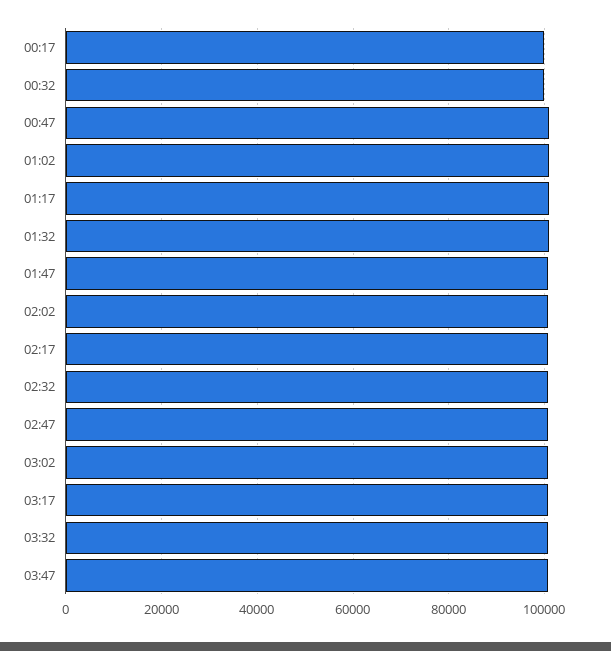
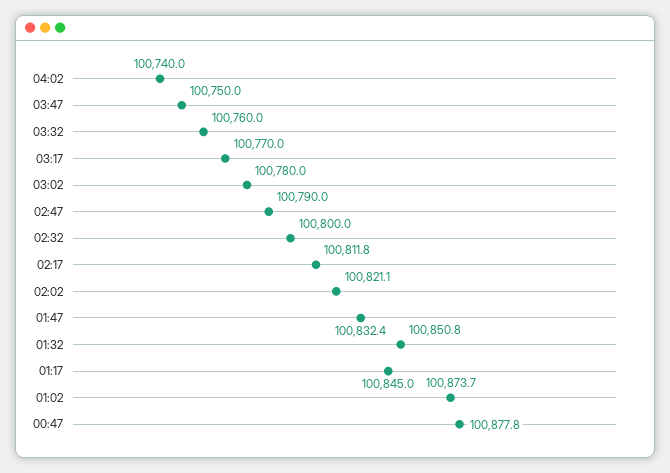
00:17: 100000 -> none
00:32: 100000 -> none
04:02: none -> 100740

